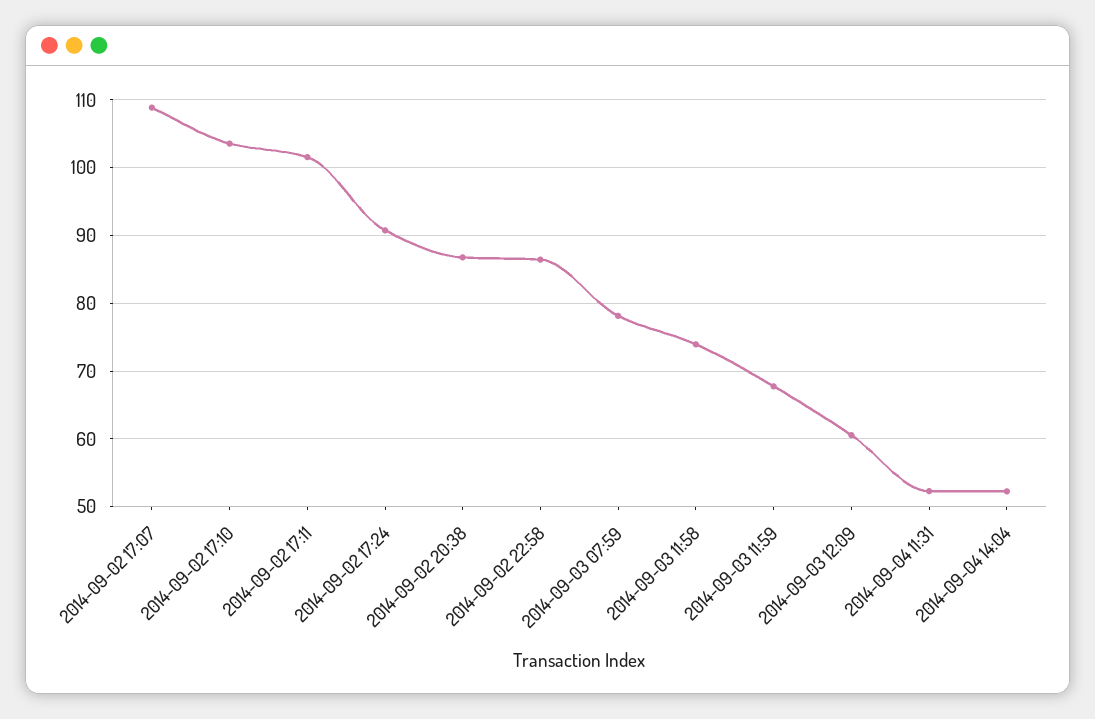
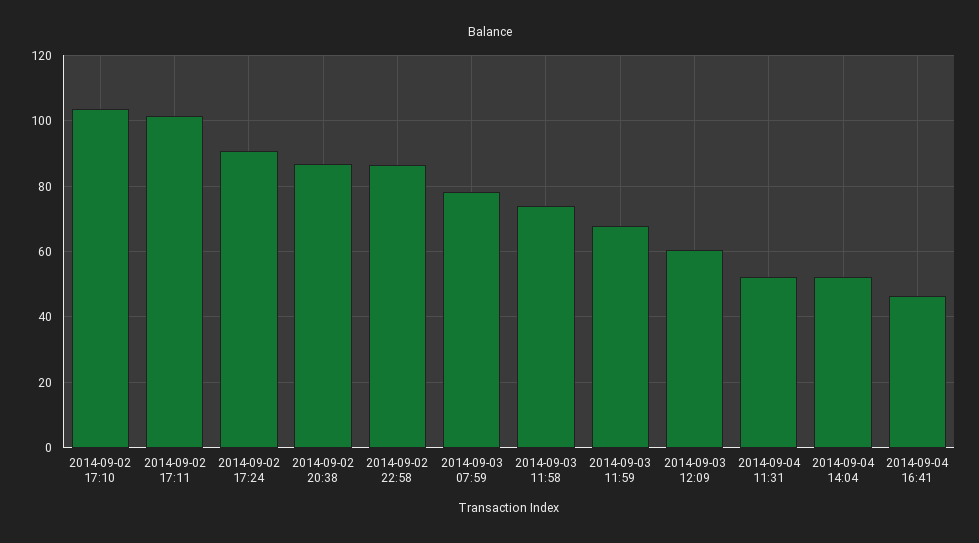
2014-09-02 17:07: 109 -> none
2014-09-04 16:41: none -> 46

